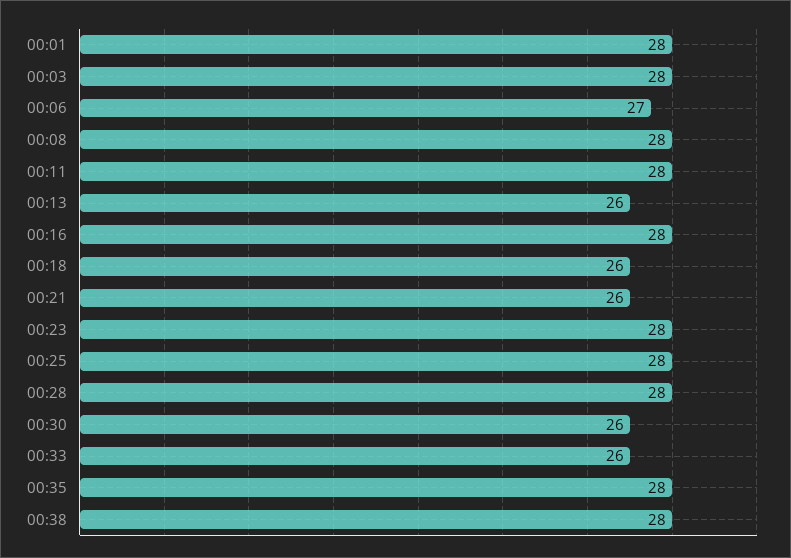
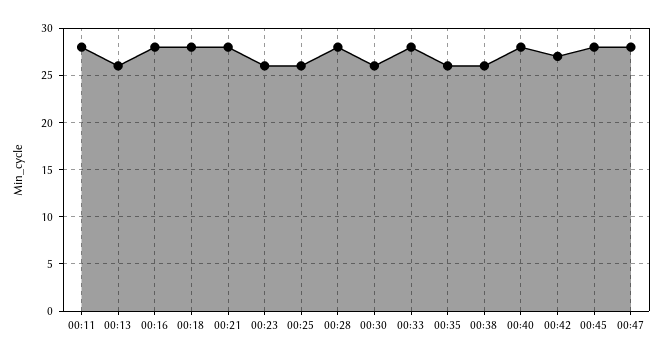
00:01: 28 -> none
00:03: 28 -> none
00:06: 27 -> none
00:08: 28 -> none
00:18: 26 -> 28
00:21: 26 -> 28
00:23: 28 -> 26
00:25: 28 -> 26
00:33: 26 -> 28
00:35: 28 -> 26
00:38: 28 -> 26
00:40: none -> 28
00:42: none -> 27
00:45: none -> 28
00:47: none -> 28

